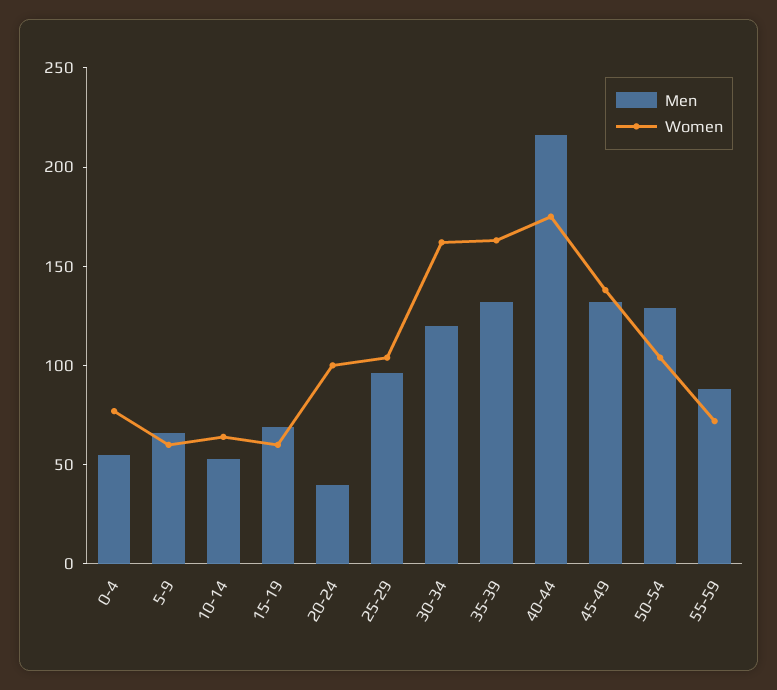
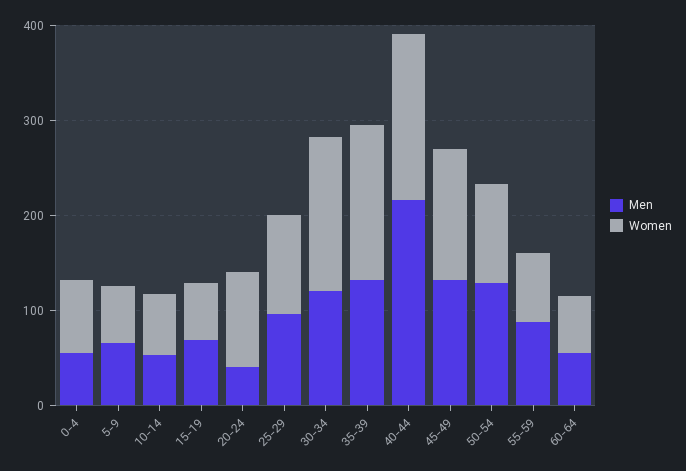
Men, 60-64: none -> 60
Women, 60-64: none -> 60

